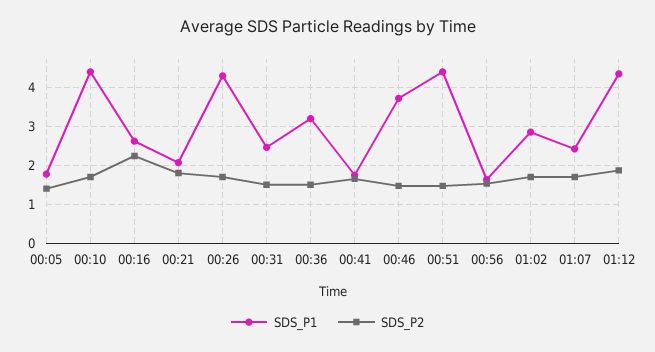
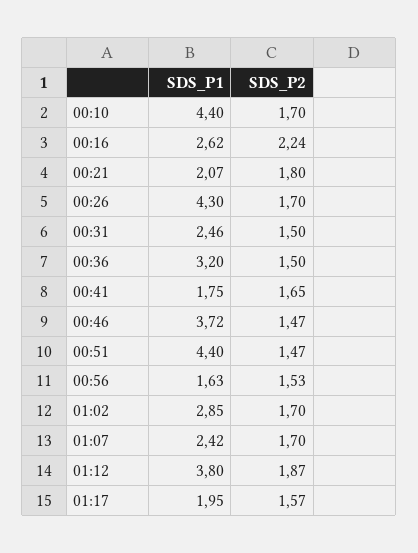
SDS_P1, 00:05: 1.8 -> none
SDS_P2, 00:05: 1.4 -> none
SDS_P1, 01:12: 4.4 -> 3.8
SDS_P1, 01:17: none -> 1.95
SDS_P2, 01:17: none -> 1.57

